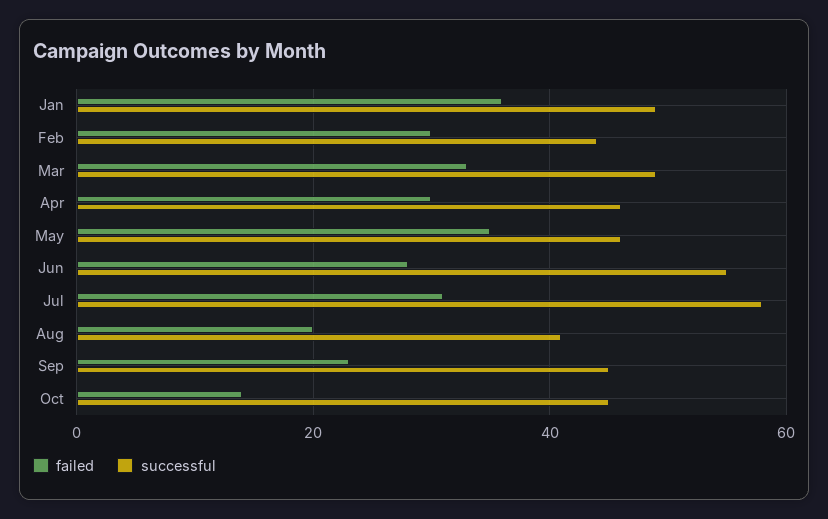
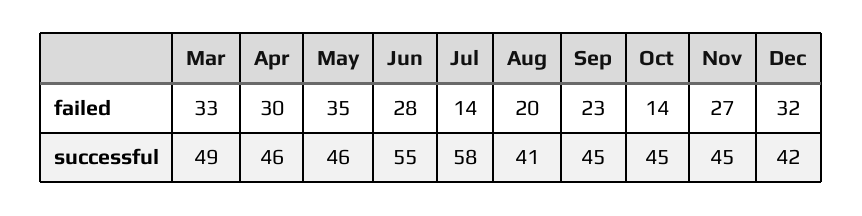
failed, Jan: 35 -> none
successful, Jan: 50 -> none
failed, Feb: 30 -> none
successful, Feb: 45 -> none
failed, Jul: 30 -> 14
failed, Nov: none -> 27
failed, Dec: none -> 32
successful, Nov: none -> 45
successful, Dec: none -> 42

